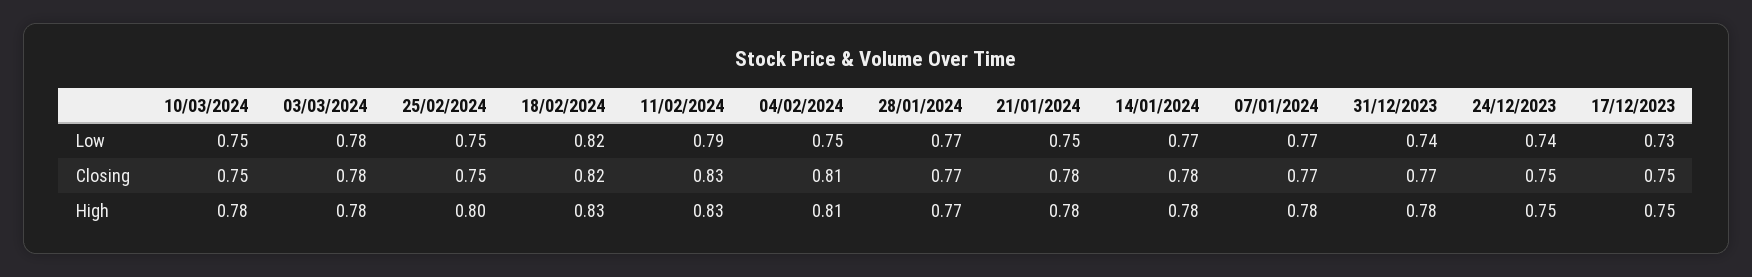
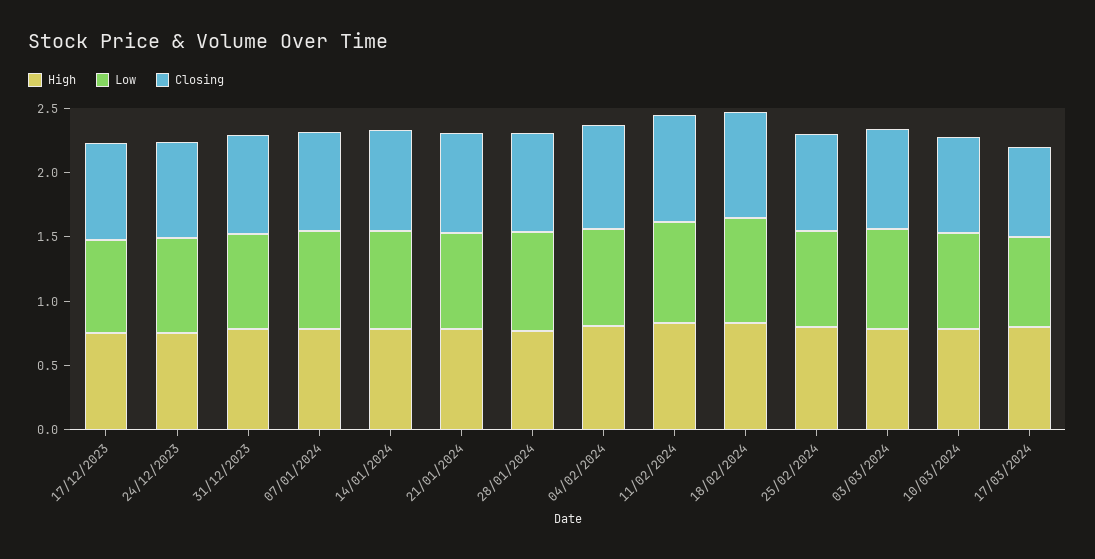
High, 17/03/2024: none -> 0.8
Low, 17/03/2024: none -> 0.7
Closing, 17/03/2024: none -> 0.7

